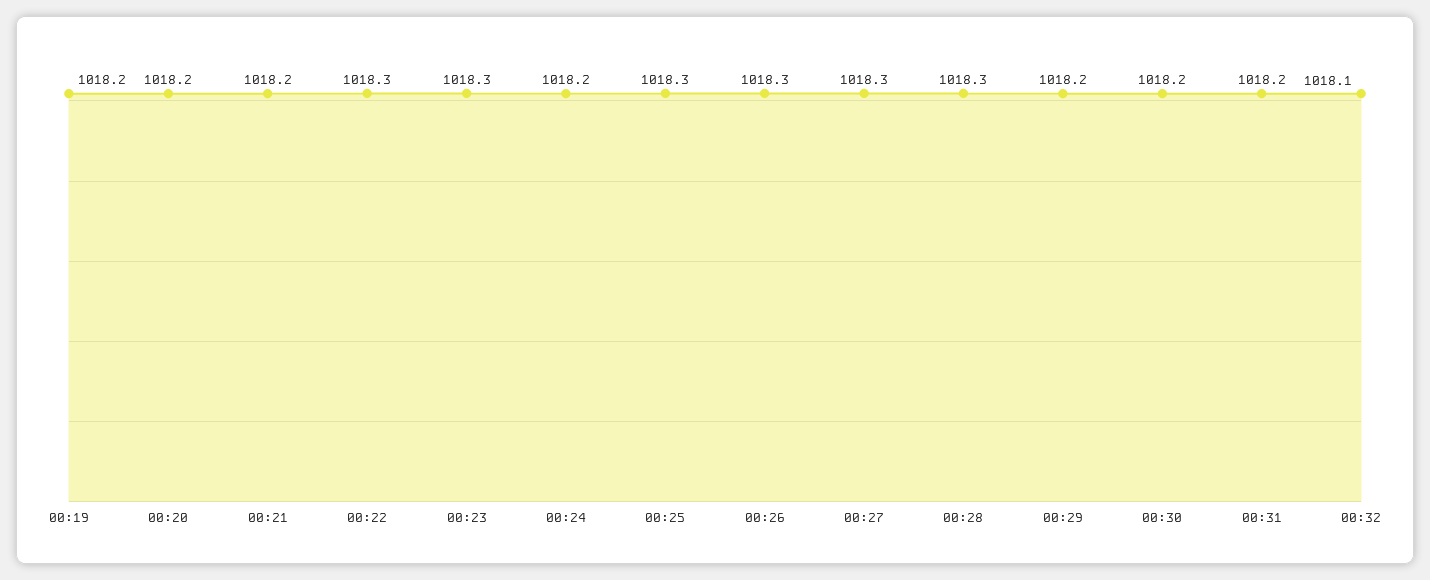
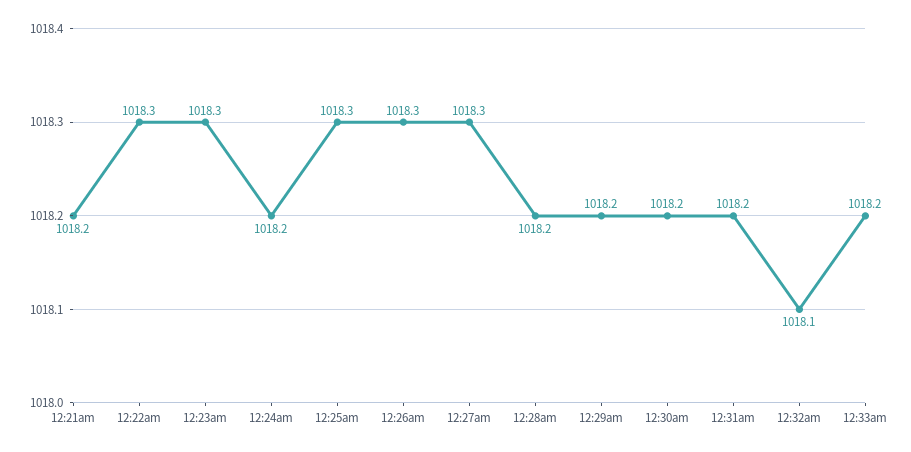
00:19: 1018.2 -> none
00:20: 1018.2 -> none
00:28: 1018.3 -> 1018.2
12:33am: none -> 1018.2

